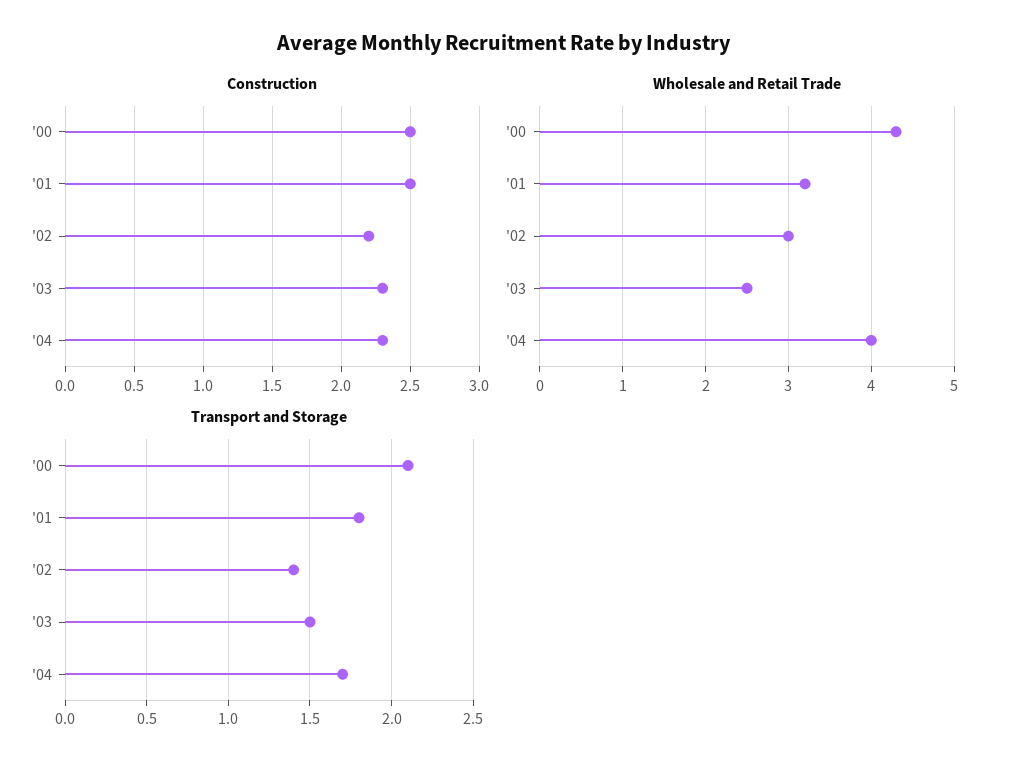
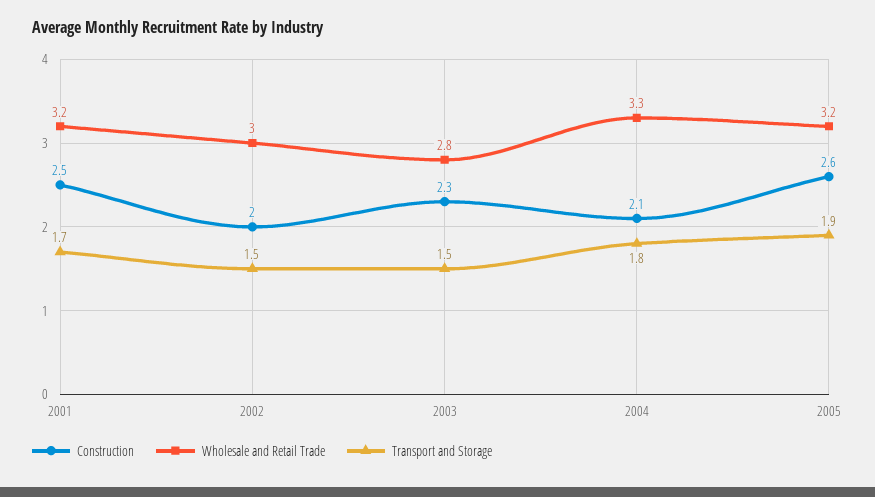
Construction, '00: 2.5 -> none
Construction, '02: 2.2 -> 2
Construction, '04: 2.3 -> 2.1
Wholesale and Retail Trade, '00: 4.3 -> none
Wholesale and Retail Trade, '03: 2.5 -> 2.8
Wholesale and Retail Trade, '04: 4 -> 3.3
Transport and Storage, '00: 2.1 -> none
Transport and Storage, '01: 1.8 -> 1.7
Transport and Storage, '02: 1.4 -> 1.5
Transport and Storage, '04: 1.7 -> 1.8
Construction, 2005: none -> 2.6
Wholesale and Retail Trade, 2005: none -> 3.2
Transport and Storage, 2005: none -> 1.9

